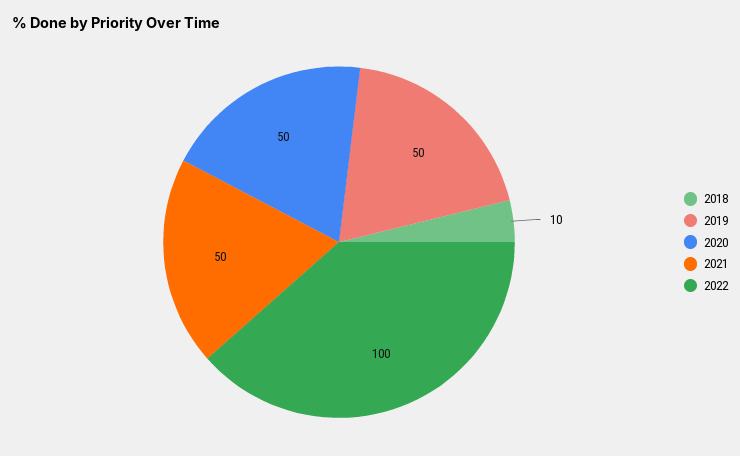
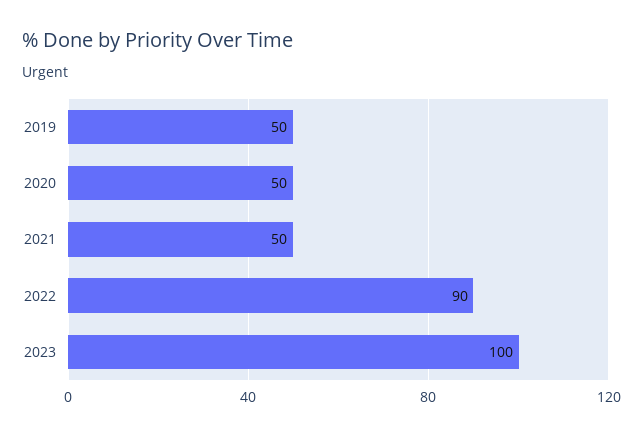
2018: 10 -> none
2022: 100 -> 90
2023: none -> 100

